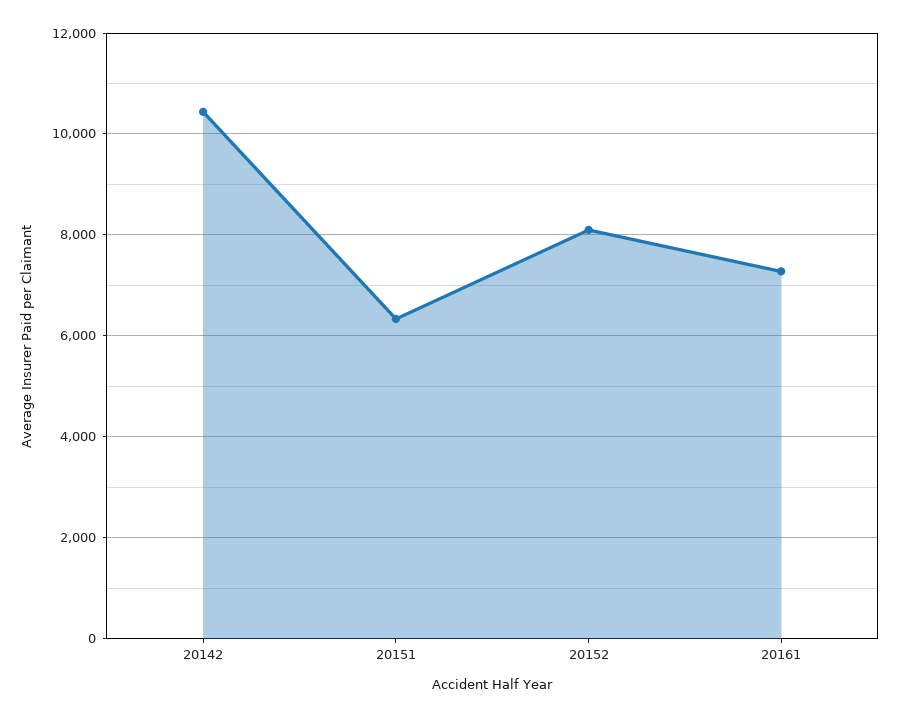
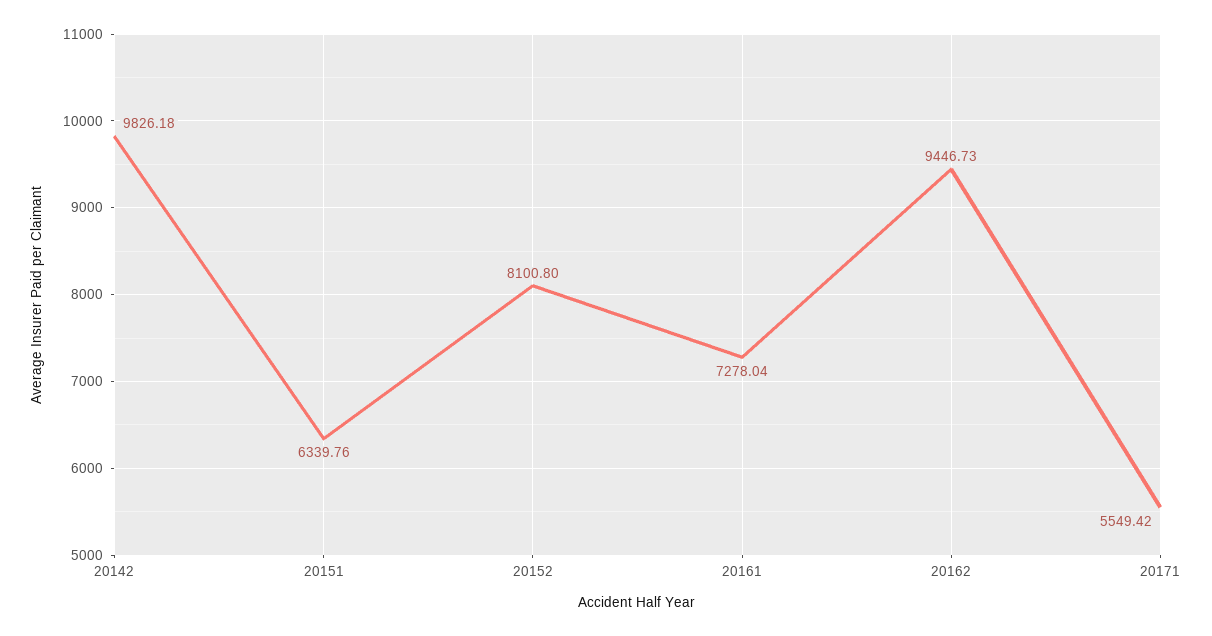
20142: 10400 -> 9826.18
20162: none -> 9446.73
20171: none -> 5549.42

